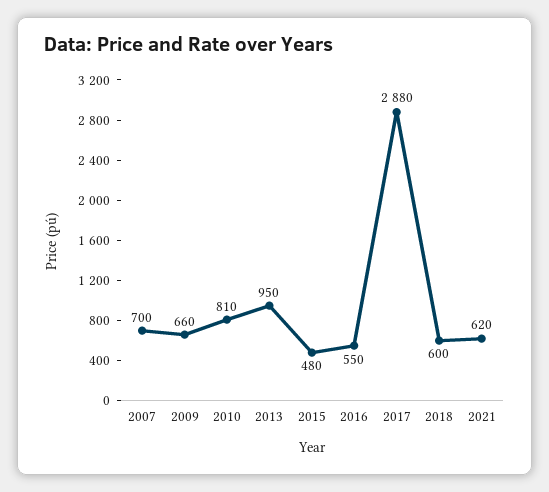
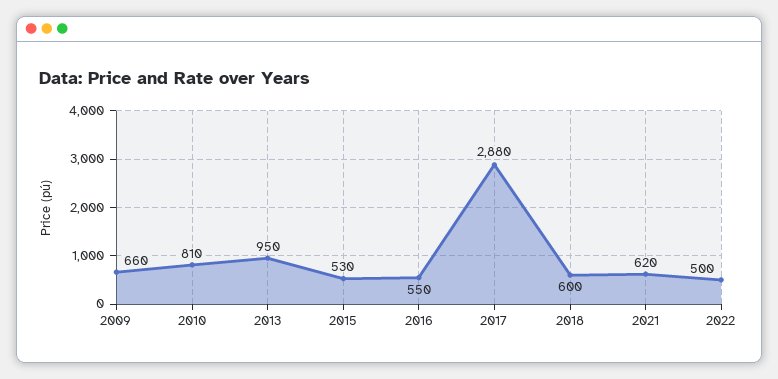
2007: 700 -> none
2015: 480 -> 530
2022: none -> 500

